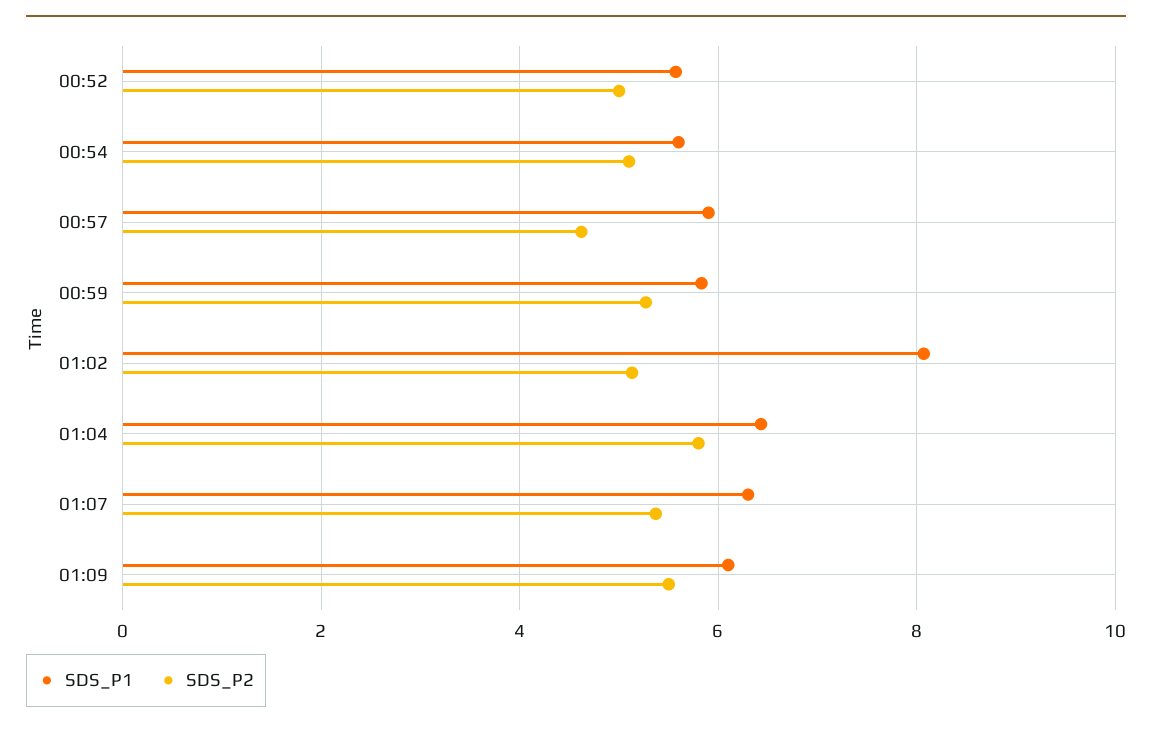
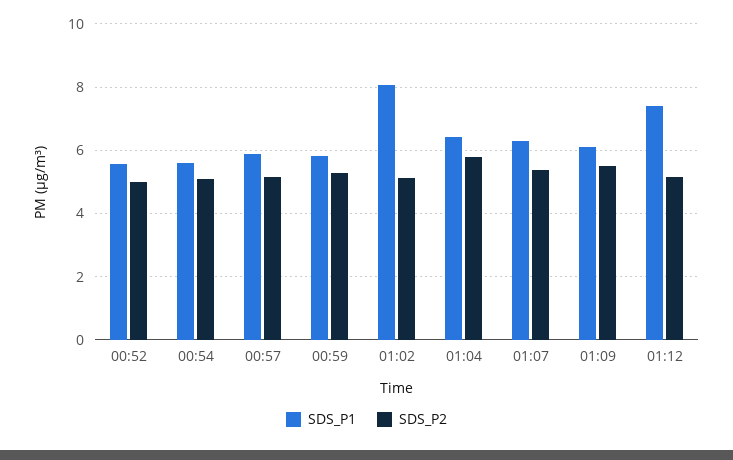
SDS_P2, 00:57: 4.6 -> 5.2
SDS_P1, 01:12: none -> 7.4
SDS_P2, 01:12: none -> 5.2

